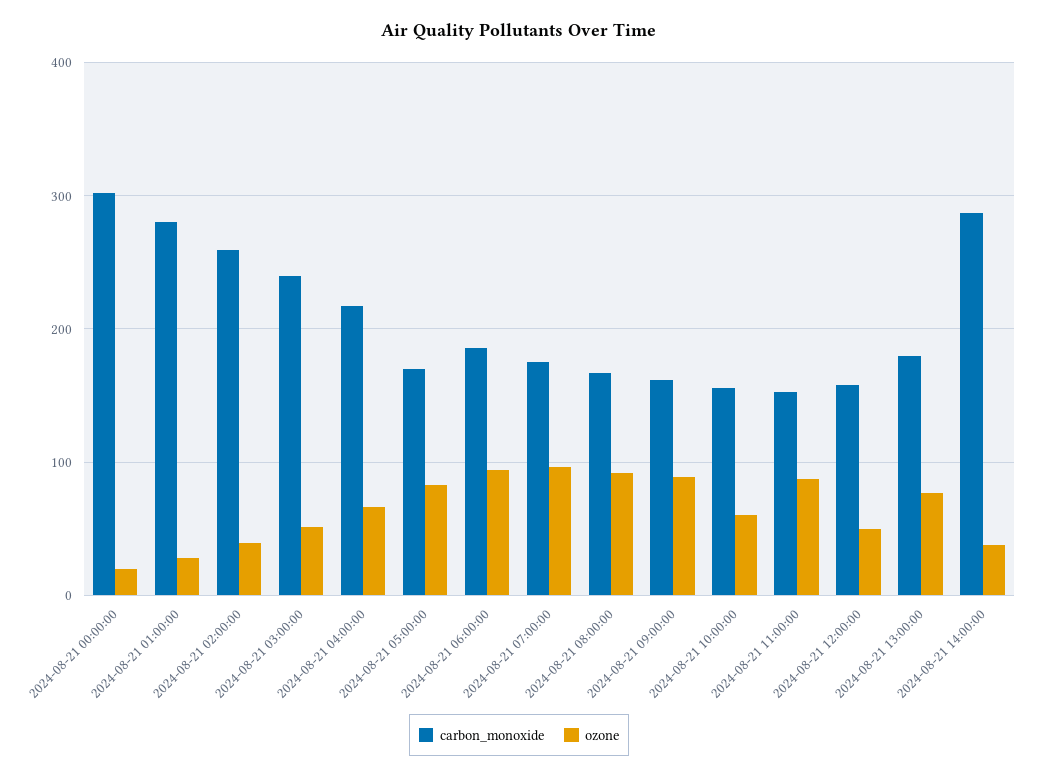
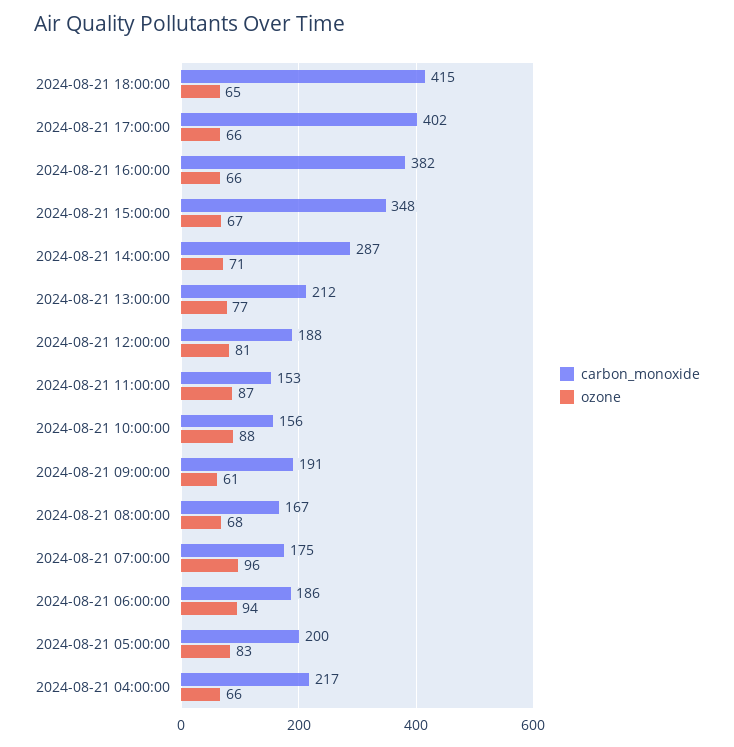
carbon_monoxide, 2024-08-21 00:00:00: 300 -> none
ozone, 2024-08-21 00:00:00: 20 -> none
carbon_monoxide, 2024-08-21 01:00:00: 280 -> none
ozone, 2024-08-21 01:00:00: 30 -> none
carbon_monoxide, 2024-08-21 02:00:00: 260 -> none
ozone, 2024-08-21 02:00:00: 40 -> none
carbon_monoxide, 2024-08-21 03:00:00: 240 -> none
ozone, 2024-08-21 03:00:00: 50 -> none
carbon_monoxide, 2024-08-21 05:00:00: 170 -> 200
ozone, 2024-08-21 08:00:00: 90 -> 68
carbon_monoxide, 2024-08-21 09:00:00: 160 -> 191
ozone, 2024-08-21 09:00:00: 90 -> 61
ozone, 2024-08-21 10:00:00: 60 -> 88
carbon_monoxide, 2024-08-21 12:00:00: 160 -> 188
ozone, 2024-08-21 12:00:00: 50 -> 81
carbon_monoxide, 2024-08-21 13:00:00: 180 -> 212
ozone, 2024-08-21 14:00:00: 40 -> 71
carbon_monoxide, 2024-08-21 18:00:00: none -> 415
ozone, 2024-08-21 18:00:00: none -> 65
carbon_monoxide, 2024-08-21 17:00:00: none -> 402
ozone, 2024-08-21 17:00:00: none -> 66
carbon_monoxide, 2024-08-21 16:00:00: none -> 382
ozone, 2024-08-21 16:00:00: none -> 66
carbon_monoxide, 2024-08-21 15:00:00: none -> 348
ozone, 2024-08-21 15:00:00: none -> 67

